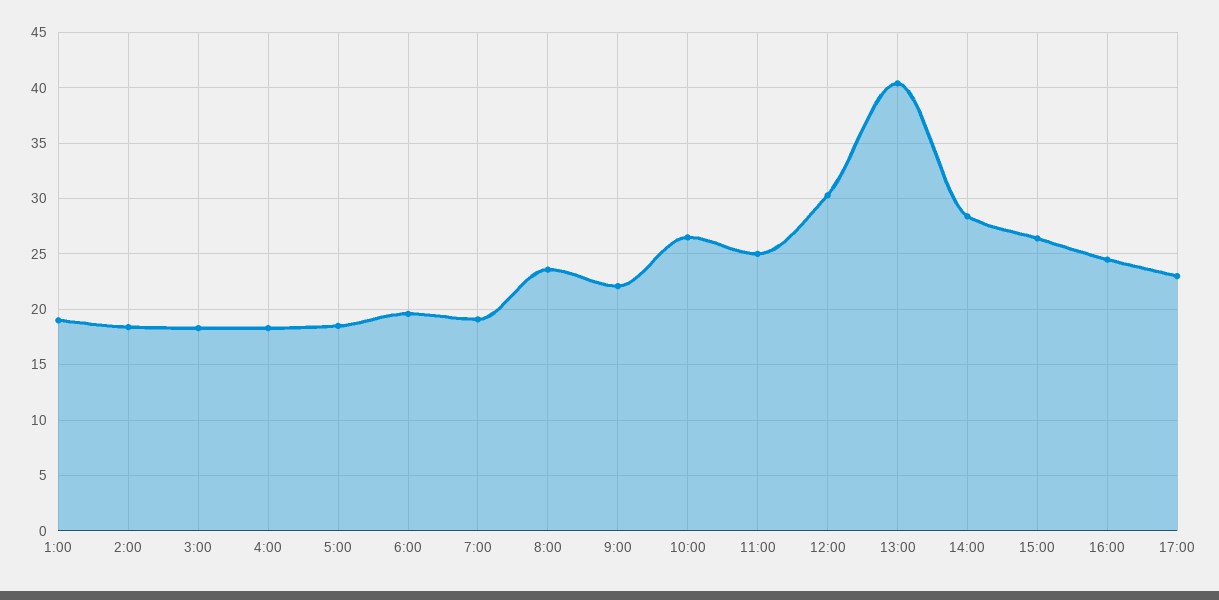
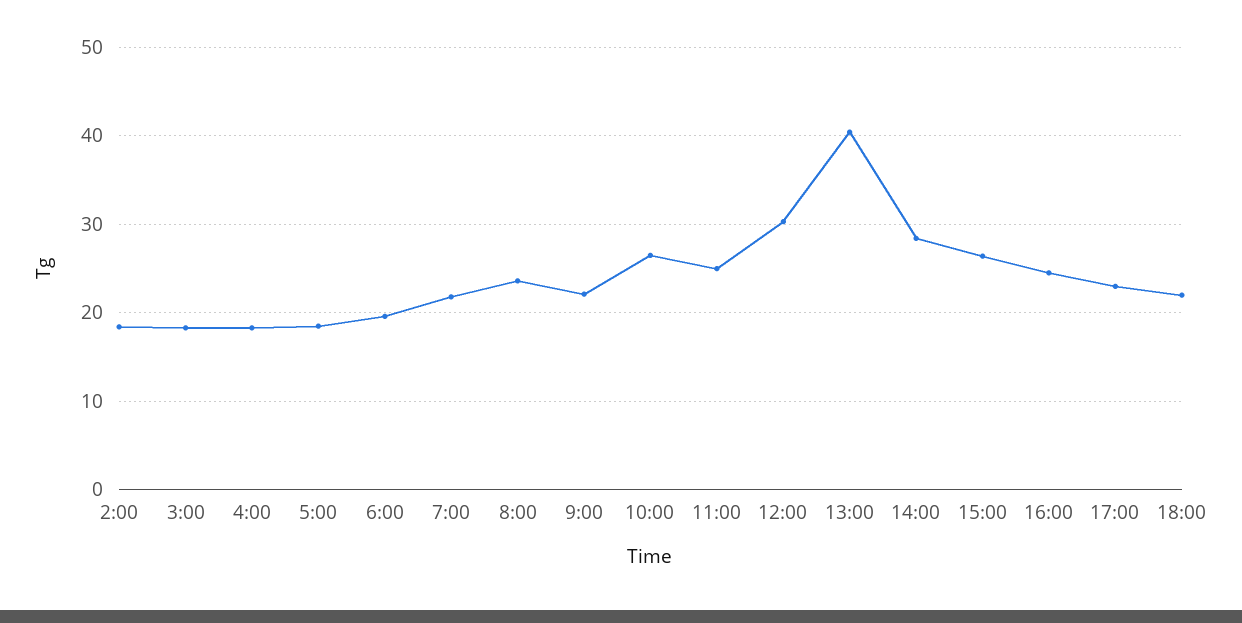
1:00: 19 -> none
7:00: 19 -> 22
18:00: none -> 22

